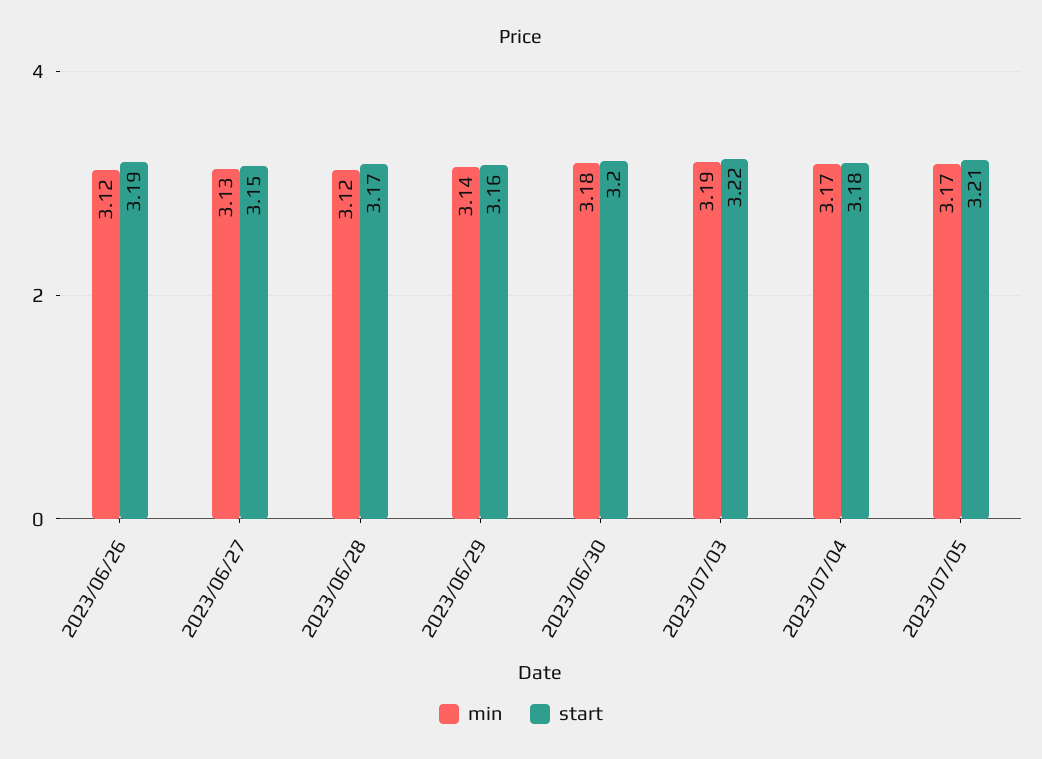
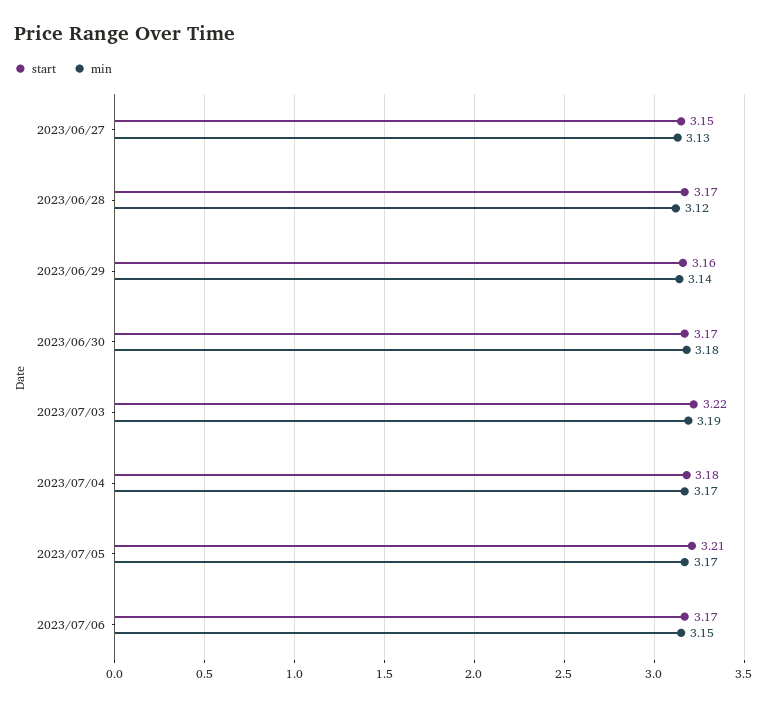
min, 2023/06/26: 3.12 -> none
start, 2023/06/26: 3.19 -> none
start, 2023/06/30: 3.2 -> 3.17
start, 2023/07/06: none -> 3.17
min, 2023/07/06: none -> 3.15

